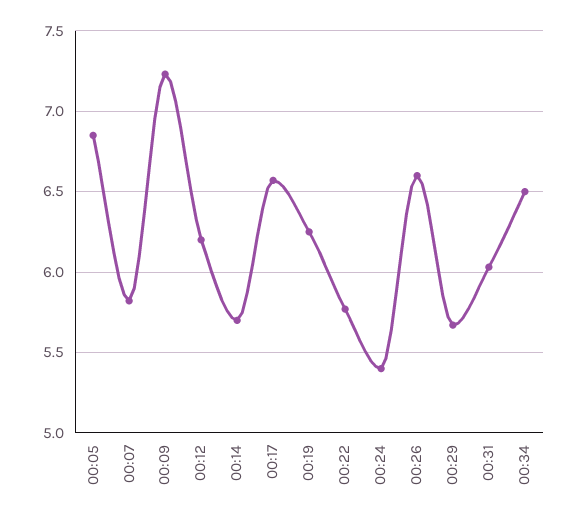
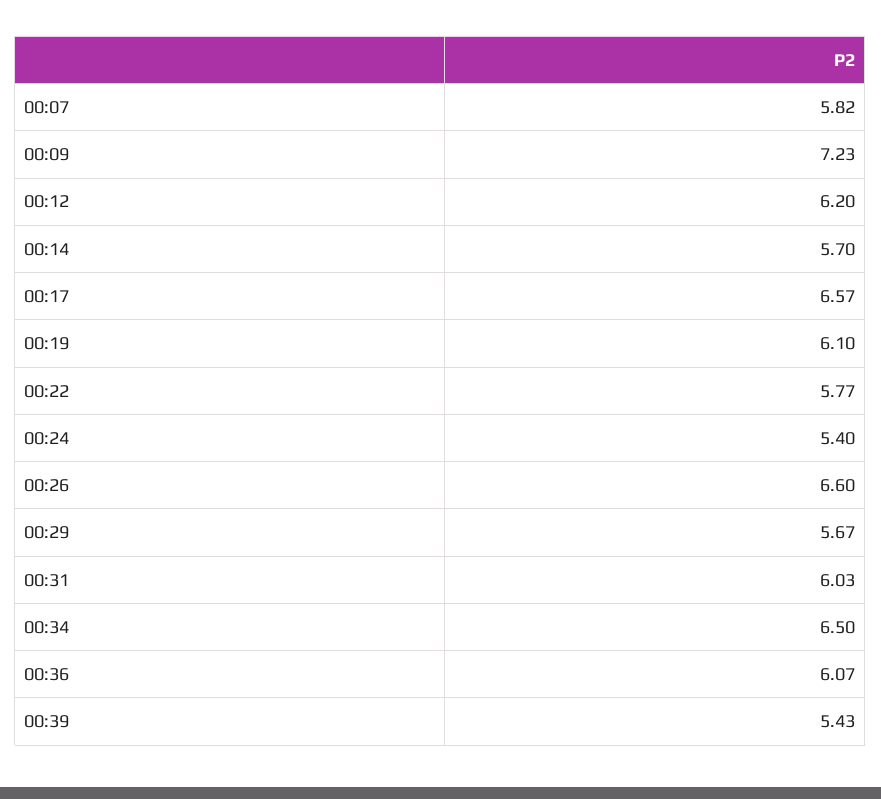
00:05: 6.85 -> none
00:19: 6.25 -> 6.1
00:36: none -> 6.07
00:39: none -> 5.43

